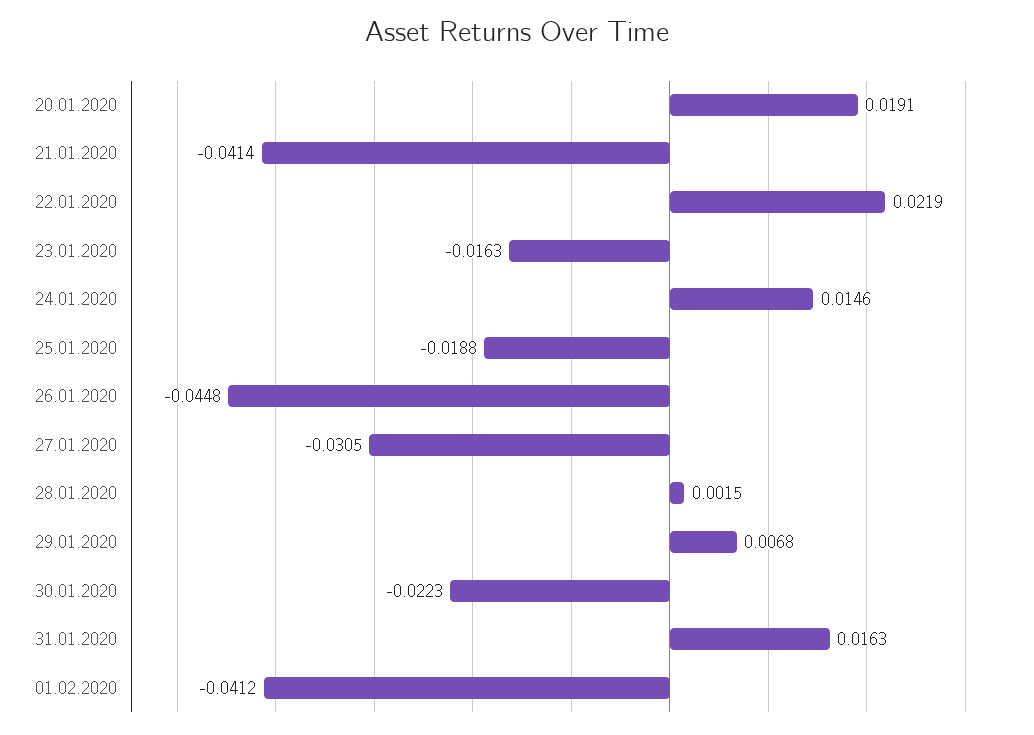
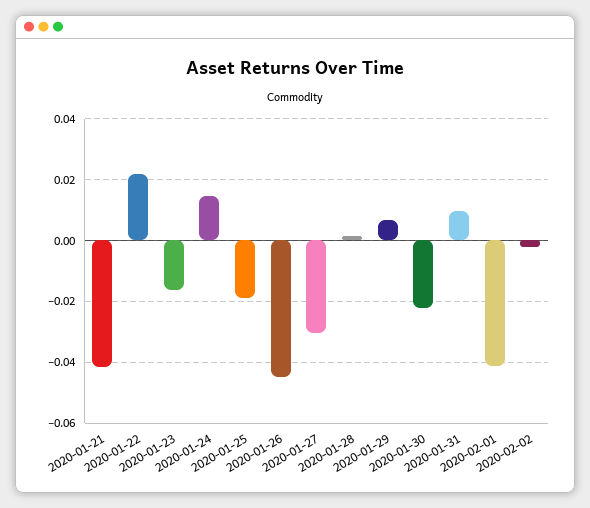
20.01.2020: 0.0191 -> none
31.01.2020: 0.0163 -> 0.01
2020-02-02: none -> -0.002

